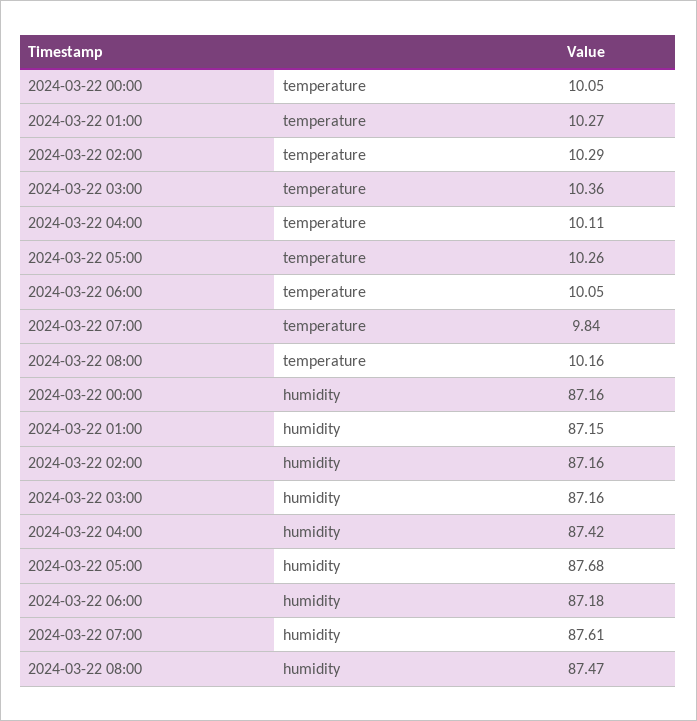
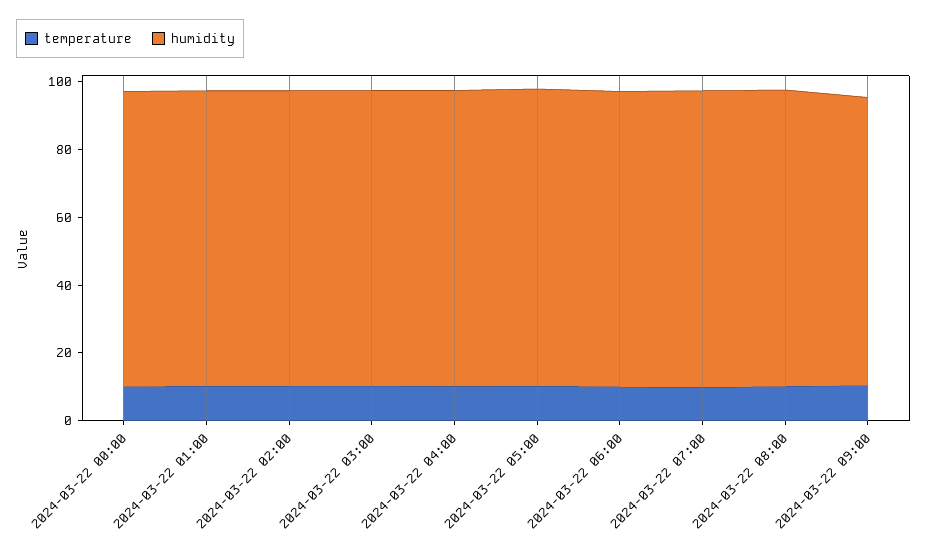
temperature, 2024-03-22 09:00: none -> 10
humidity, 2024-03-22 09:00: none -> 85

